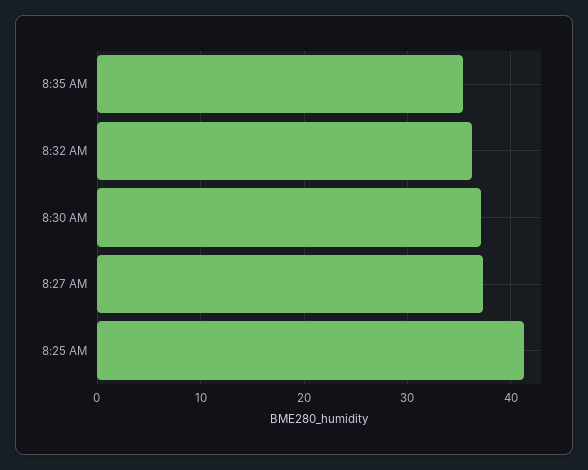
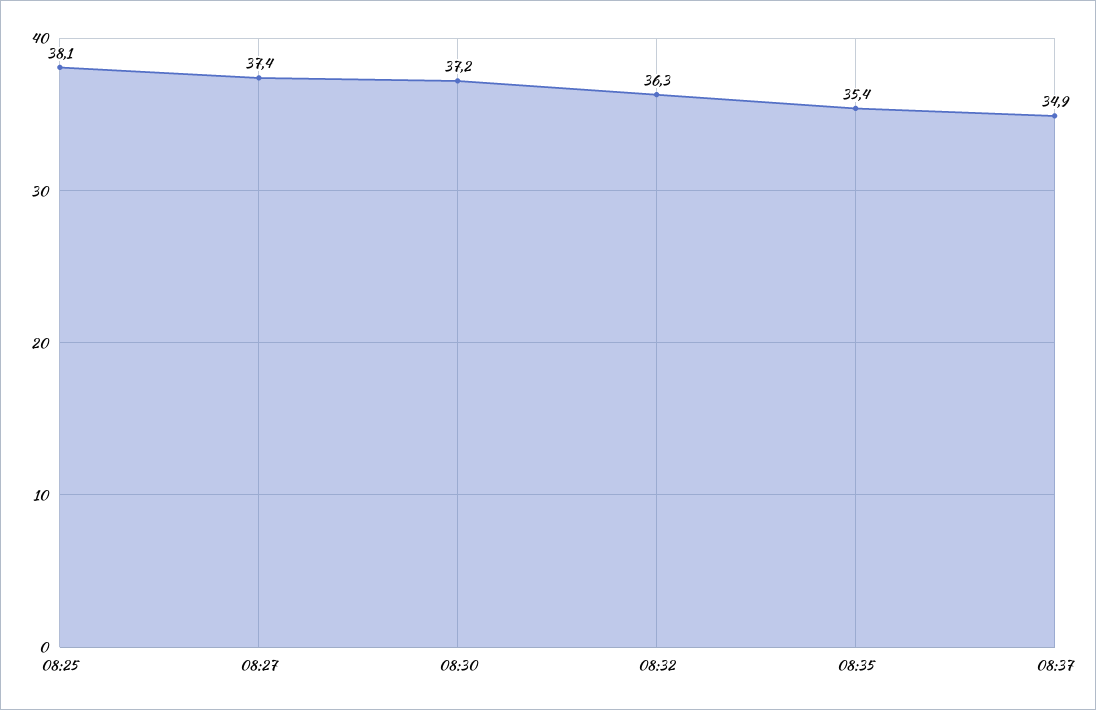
8:25 AM: 41 -> 38.1
08:37: none -> 34.9

